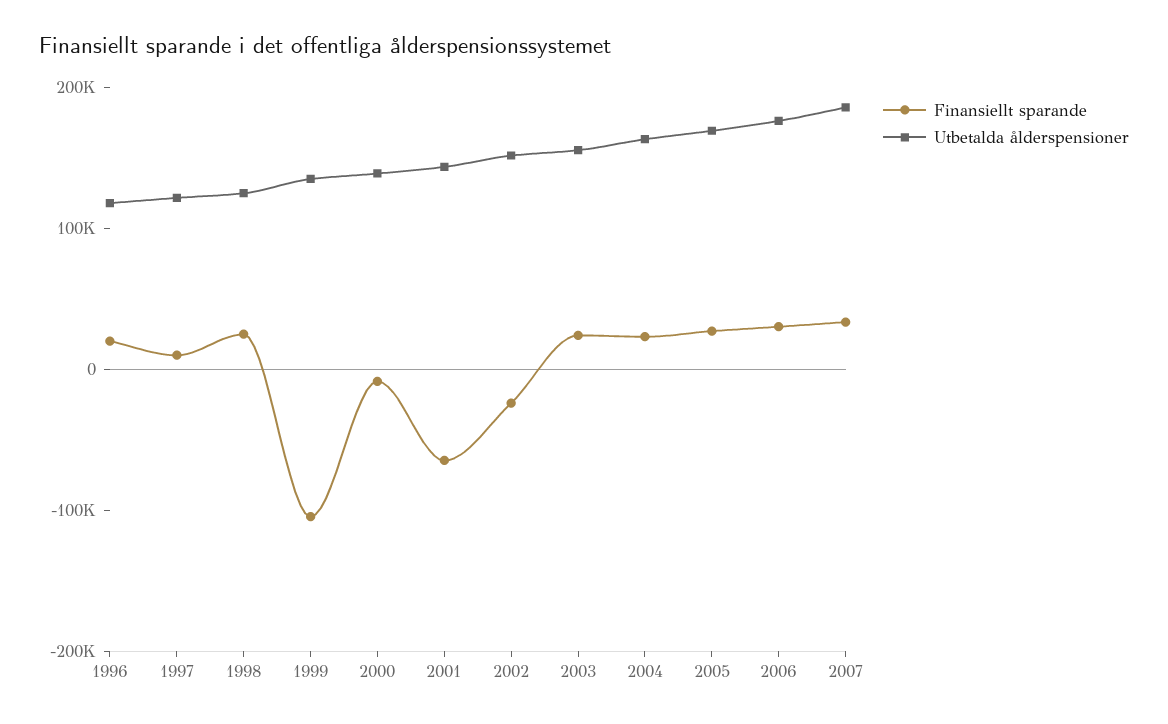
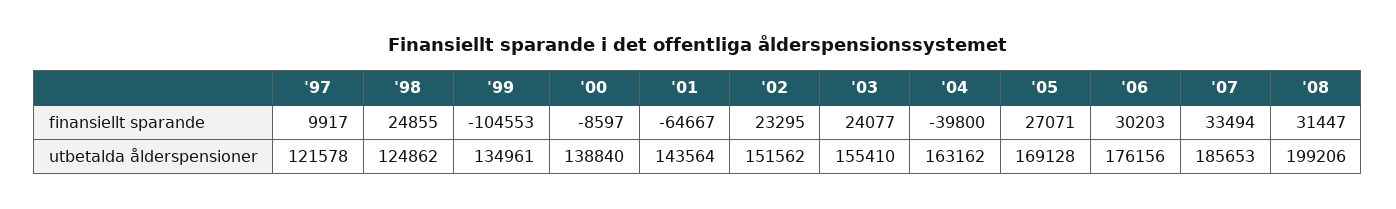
Finansiellt sparande, 1996: 20000 -> none
Utbetalda ålderspensioner, 1996: 120000 -> none
Finansiellt sparande, 2002: -20000 -> 23295
Finansiellt sparande, 2004: 20000 -> -39800
Finansiellt sparande, '08: none -> 31447
Utbetalda ålderspensioner, '08: none -> 199206

